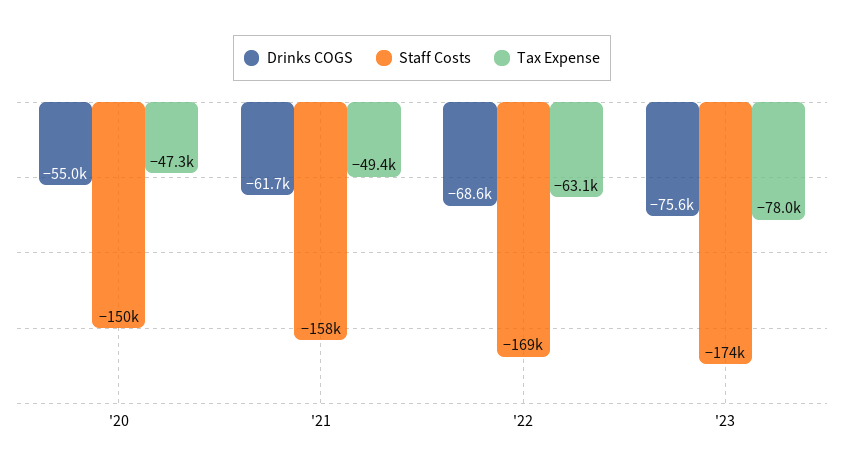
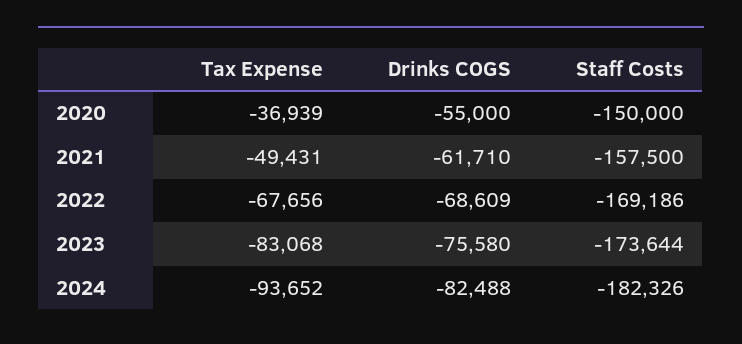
Tax Expense, '20: -47300 -> -36939
Tax Expense, '22: -63100 -> -67656
Tax Expense, '23: -78000 -> -83068
Tax Expense, 2024: none -> -93652
Drinks COGS, 2024: none -> -82488
Staff Costs, 2024: none -> -182326

